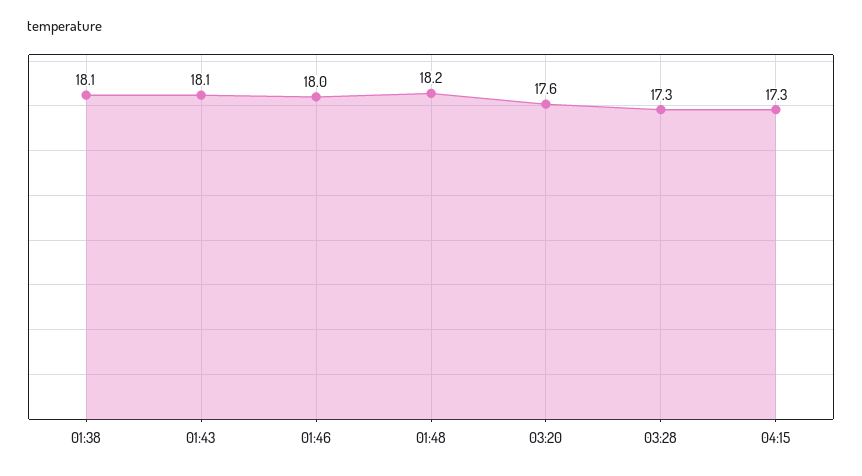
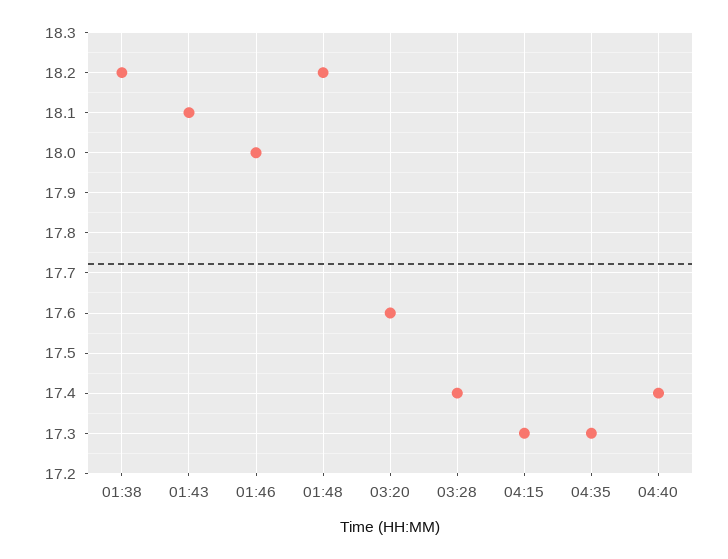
01:38: 18.1 -> 18.2
03:28: 17.3 -> 17.4
04:35: none -> 17.3
04:40: none -> 17.4

